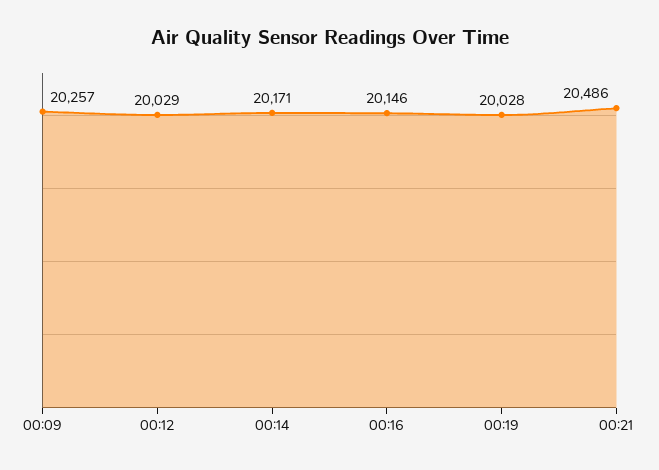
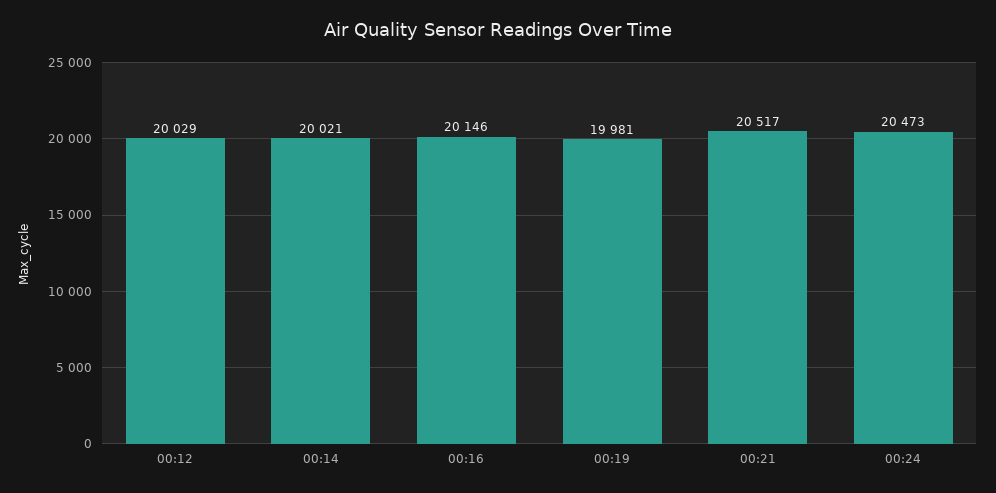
00:09: 20257 -> none
00:14: 20171 -> 20021
00:19: 20028 -> 19981
00:21: 20486 -> 20517
00:24: none -> 20473

